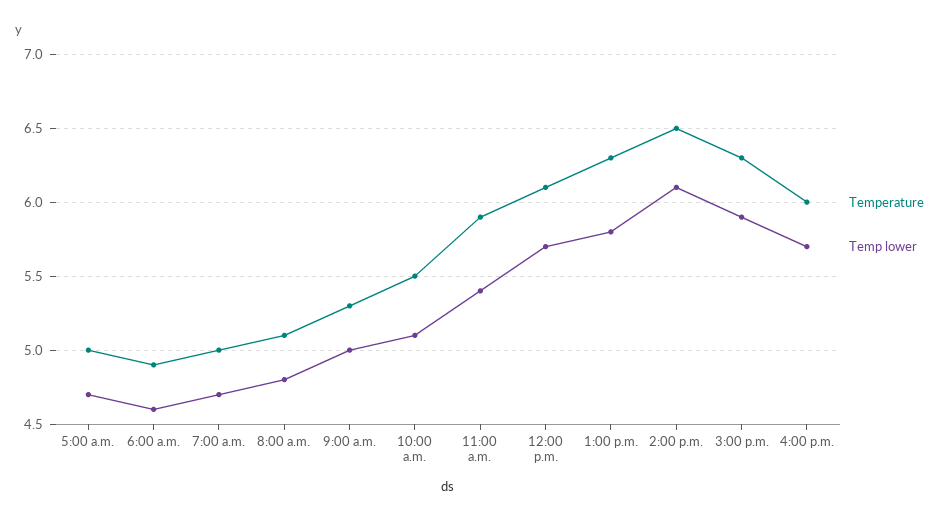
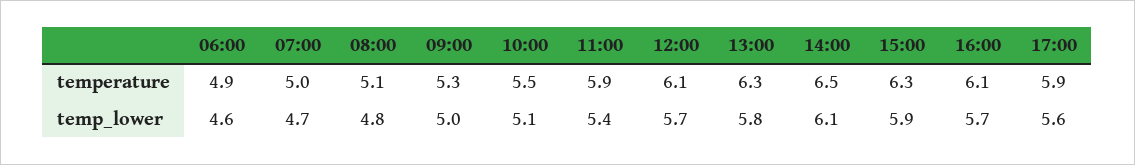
Temperature, 5:00 a.m.: 5 -> none
Temp lower, 5:00 a.m.: 4.7 -> none
Temperature, 4:00 p.m.: 6 -> 6.1
Temperature, 17:00: none -> 5.9
Temp lower, 17:00: none -> 5.6

